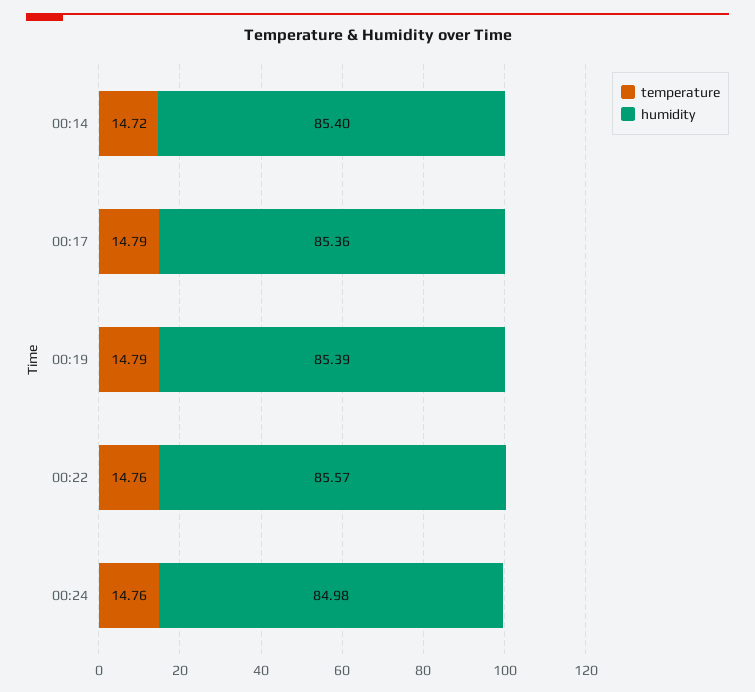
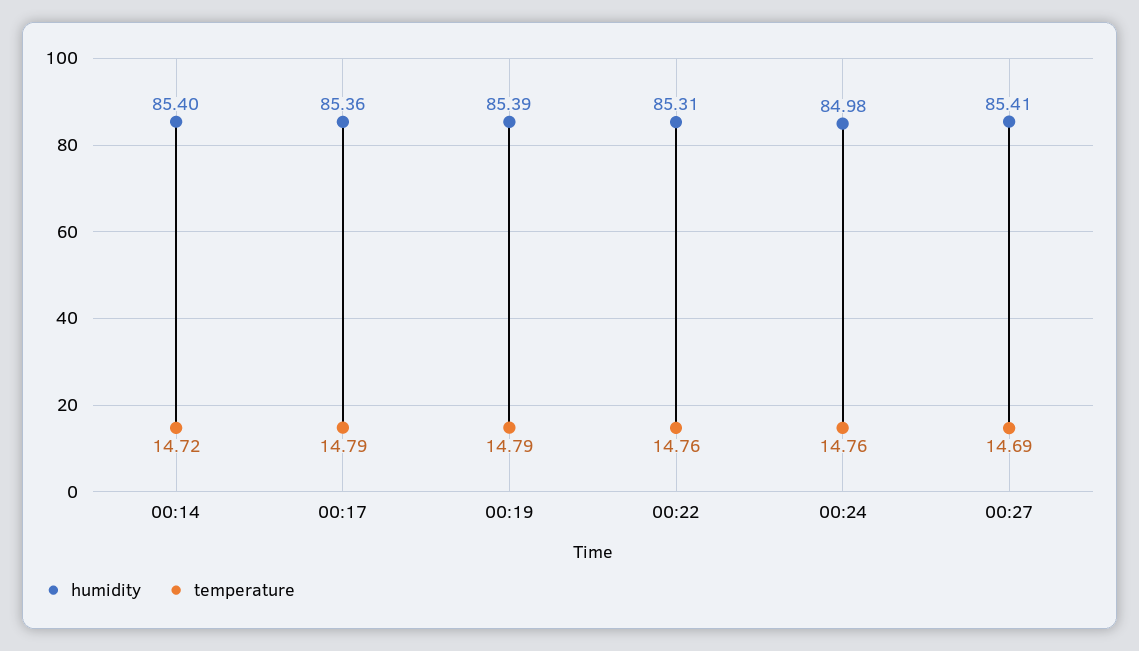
humidity, 00:22: 85.57 -> 85.31
humidity, 00:27: none -> 85.41
temperature, 00:27: none -> 14.69

